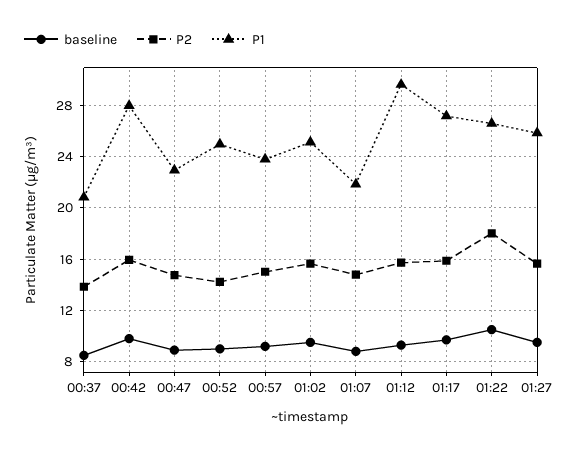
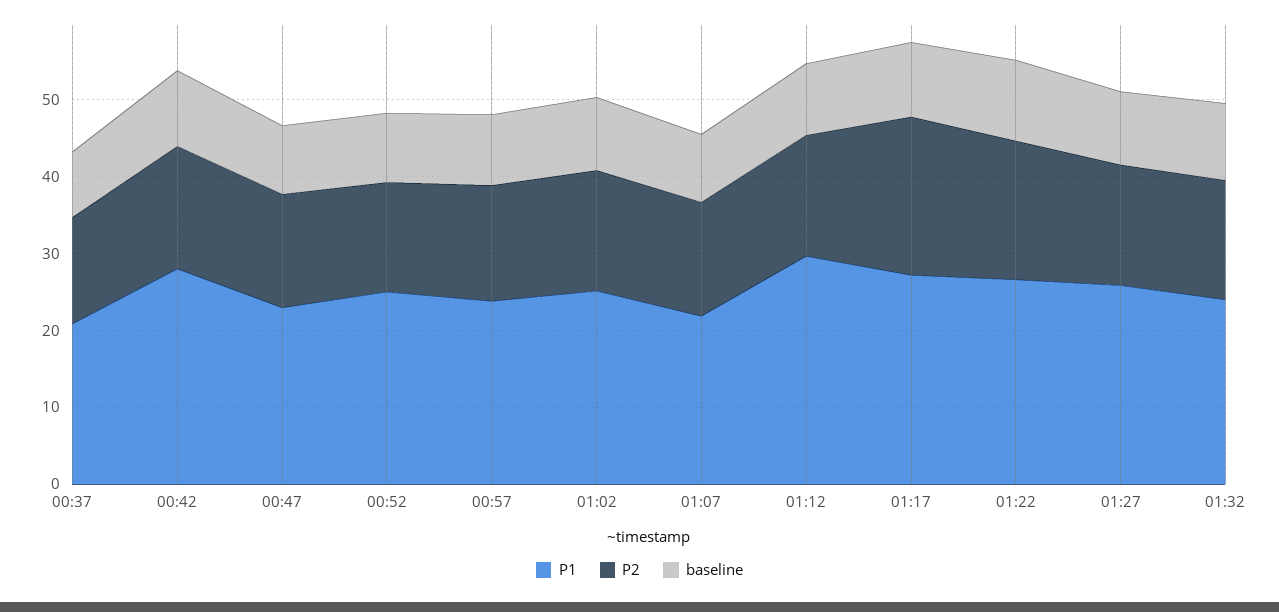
P2, 01:17: 16 -> 20
P1, 01:32: none -> 24
P2, 01:32: none -> 16
baseline, 01:32: none -> 10

